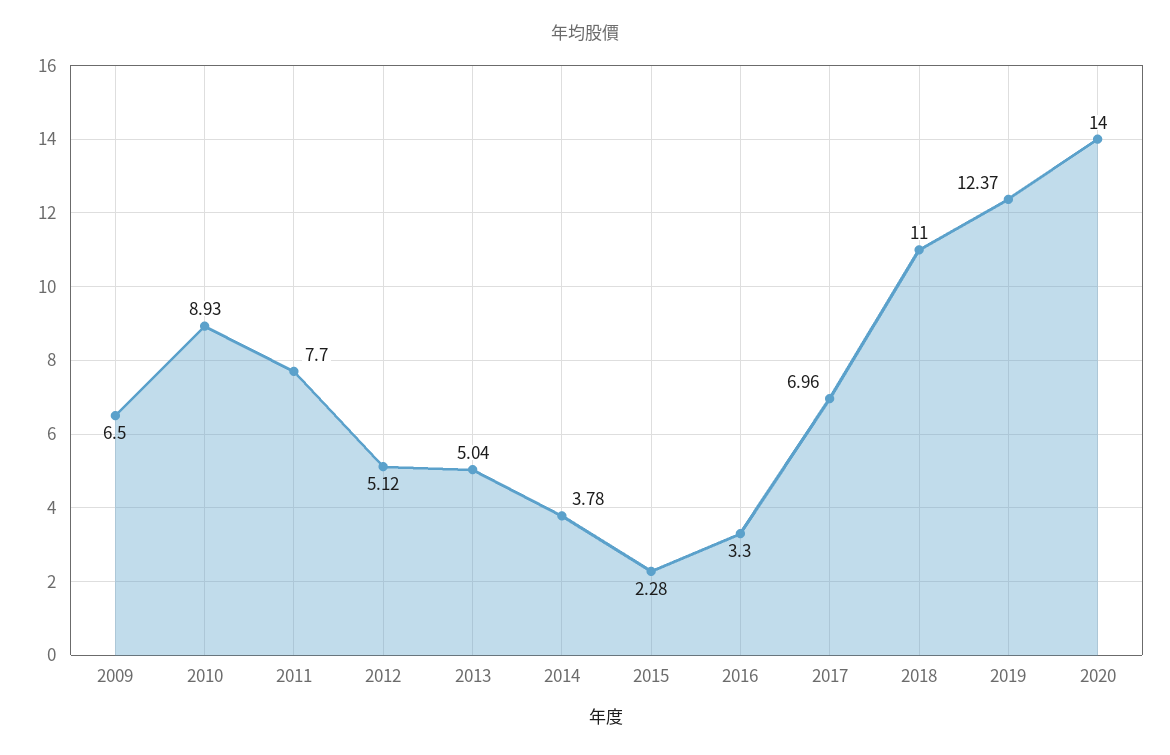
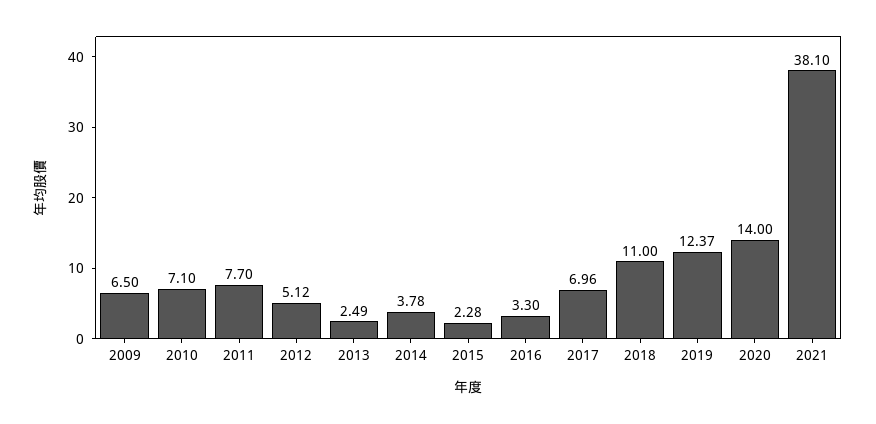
2010: 8.93 -> 7.1
2013: 5.04 -> 2.49
2021: none -> 38.1

